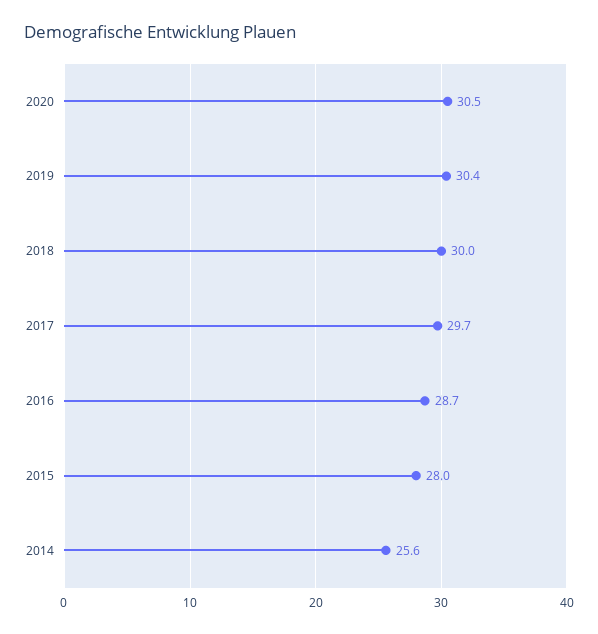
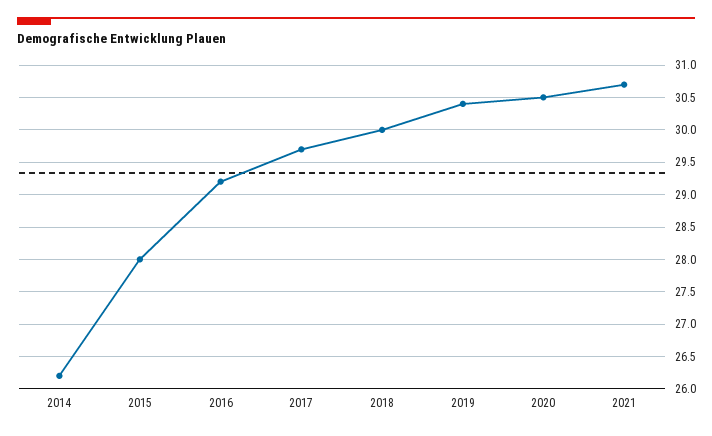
2016: 28.7 -> 29.2
2014: 25.6 -> 26.2
2021: none -> 30.7

